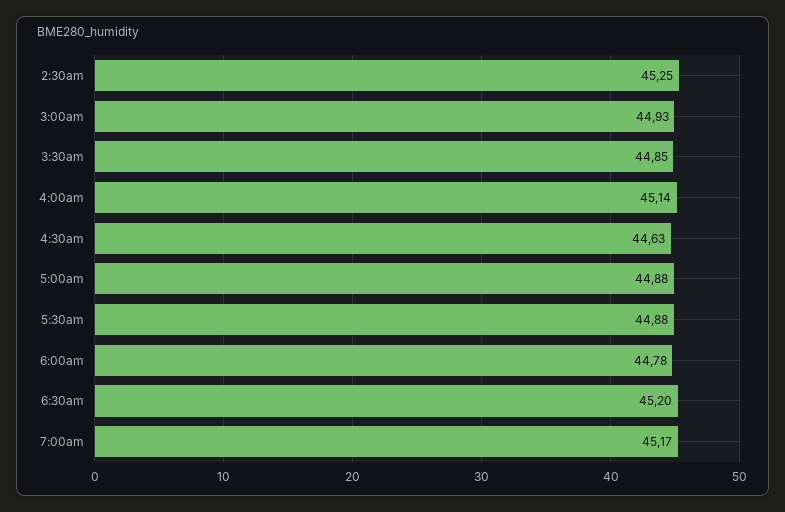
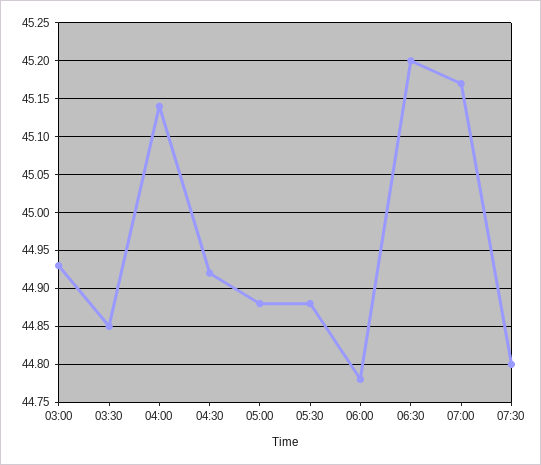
2:30am: 45.25 -> none
4:30am: 44.63 -> 44.92
07:30: none -> 44.8

